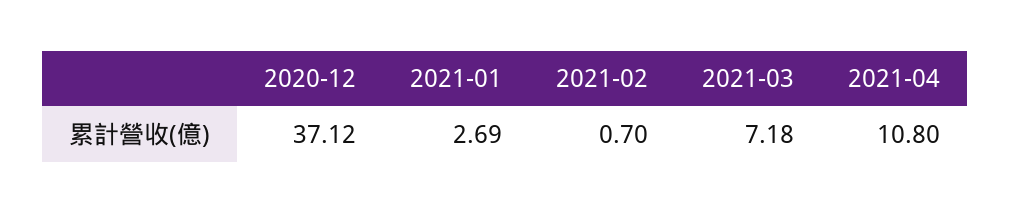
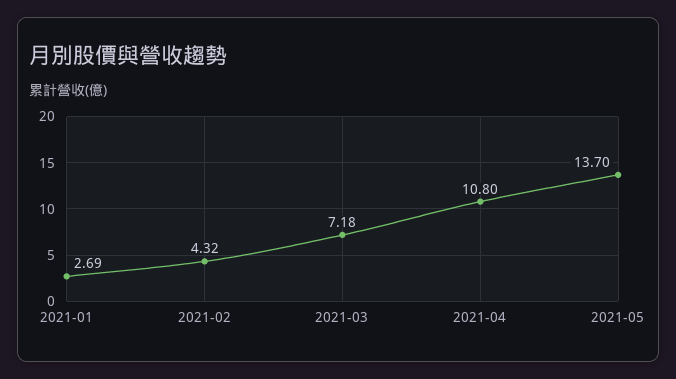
2020-12: 37.12 -> none
2021-02: 0.7 -> 4.32
2021-05: none -> 13.7

